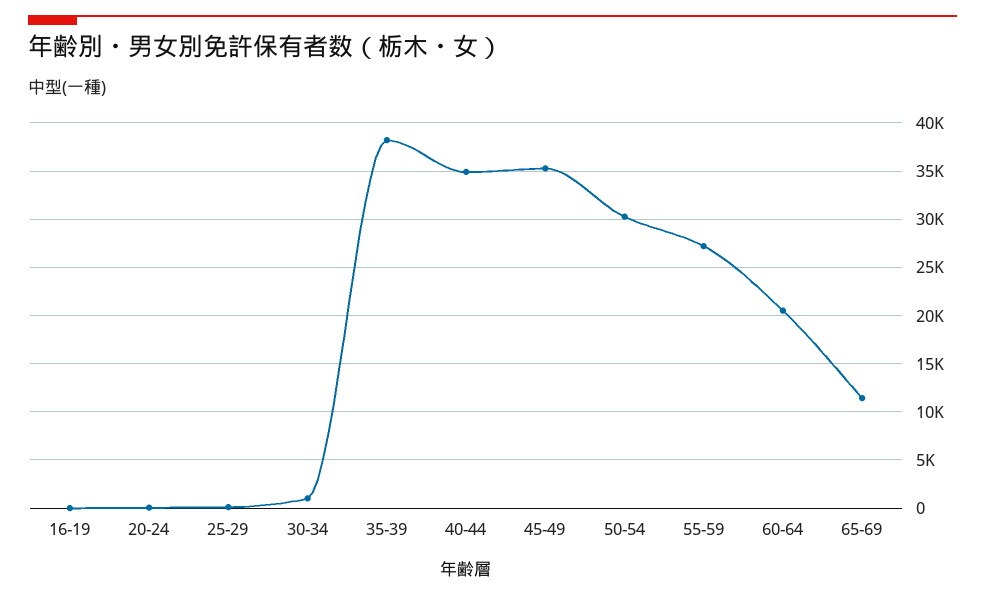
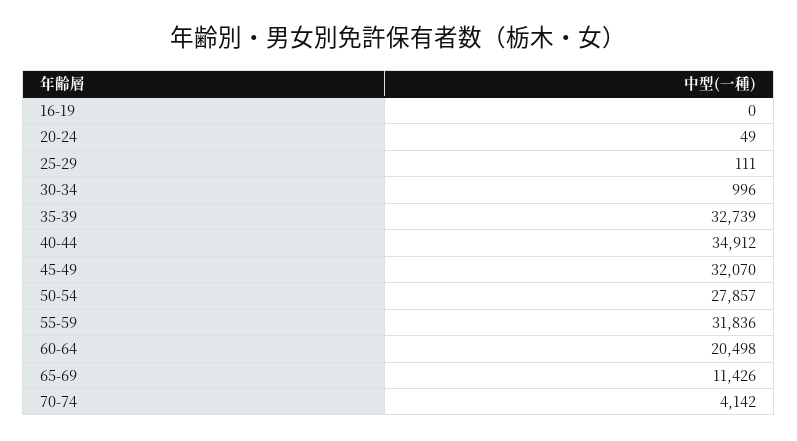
35-39: 38000 -> 32739
45-49: 35000 -> 32070
50-54: 30000 -> 27857
55-59: 27000 -> 31836
70-74: none -> 4142

